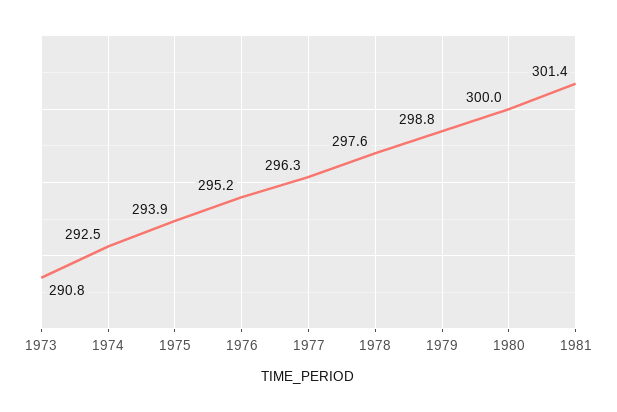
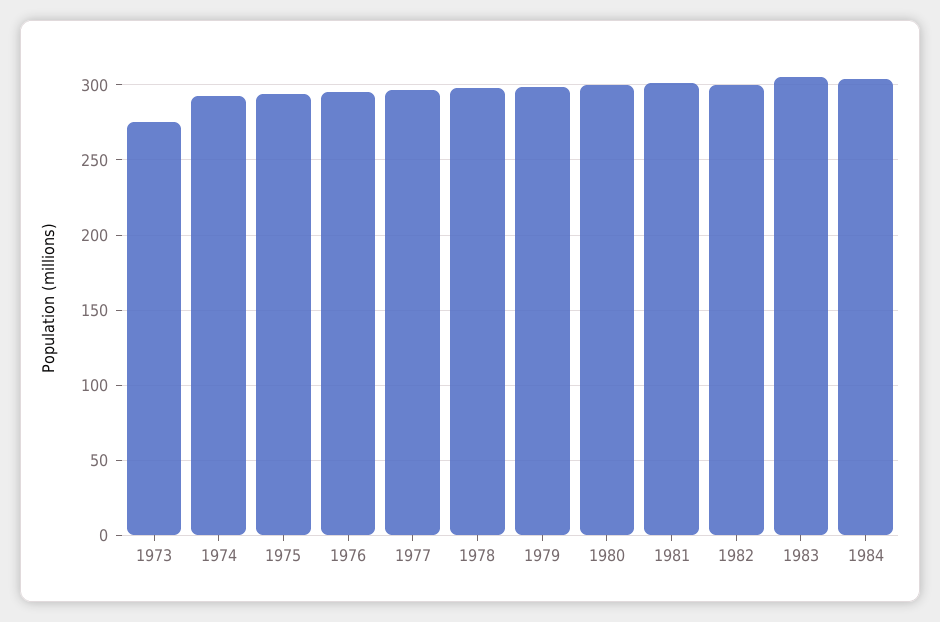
1973: 290.8 -> 275
1982: none -> 300
1983: none -> 305
1984: none -> 305

